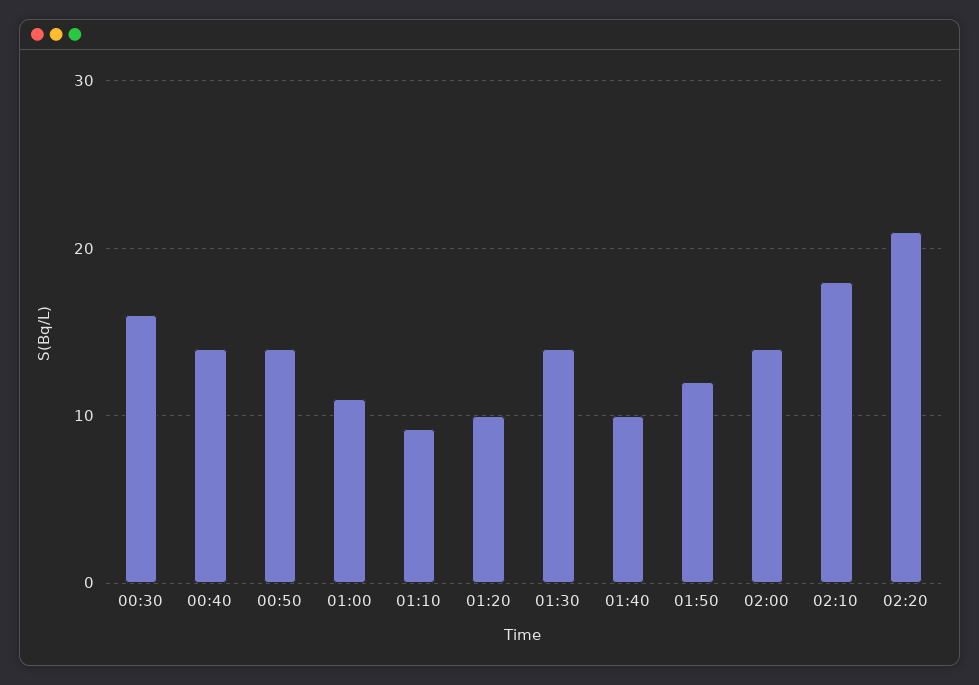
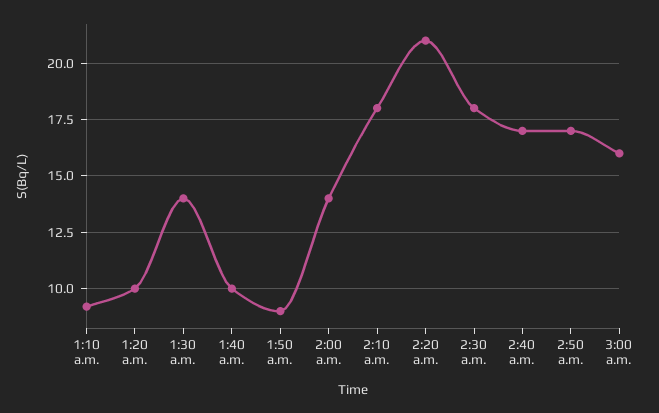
00:30: 16 -> none
00:40: 14 -> none
00:50: 14 -> none
01:00: 11 -> none
01:50: 12 -> 9
2:30 a.m.: none -> 18
2:40 a.m.: none -> 17
2:50 a.m.: none -> 17
3:00 a.m.: none -> 16

